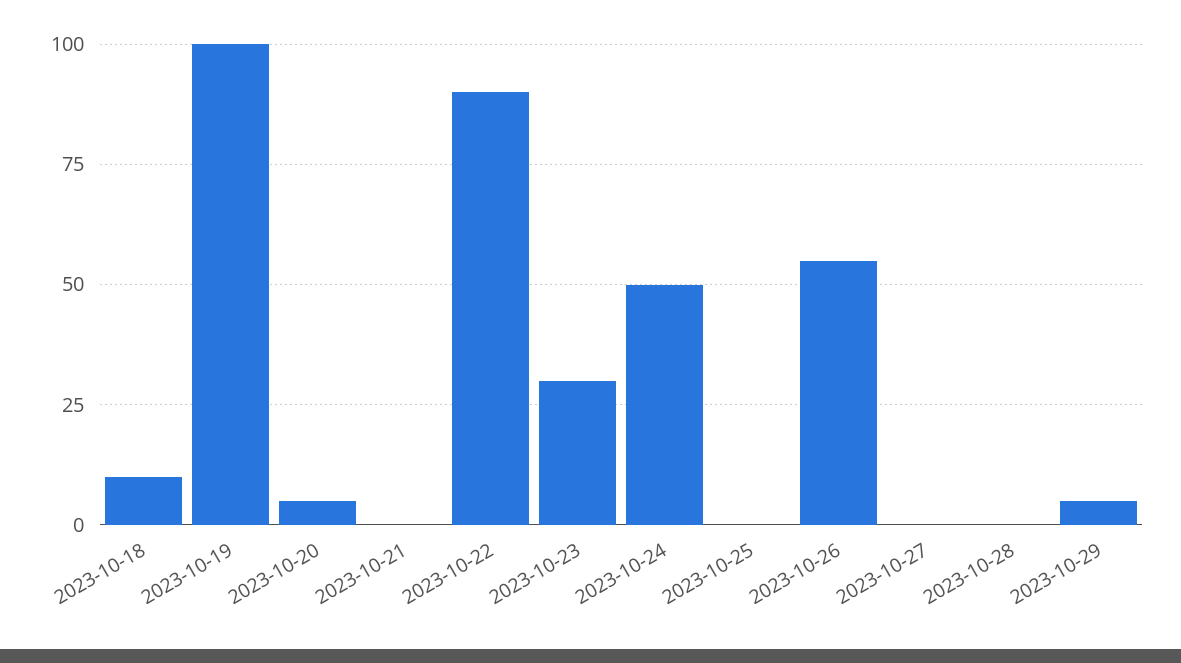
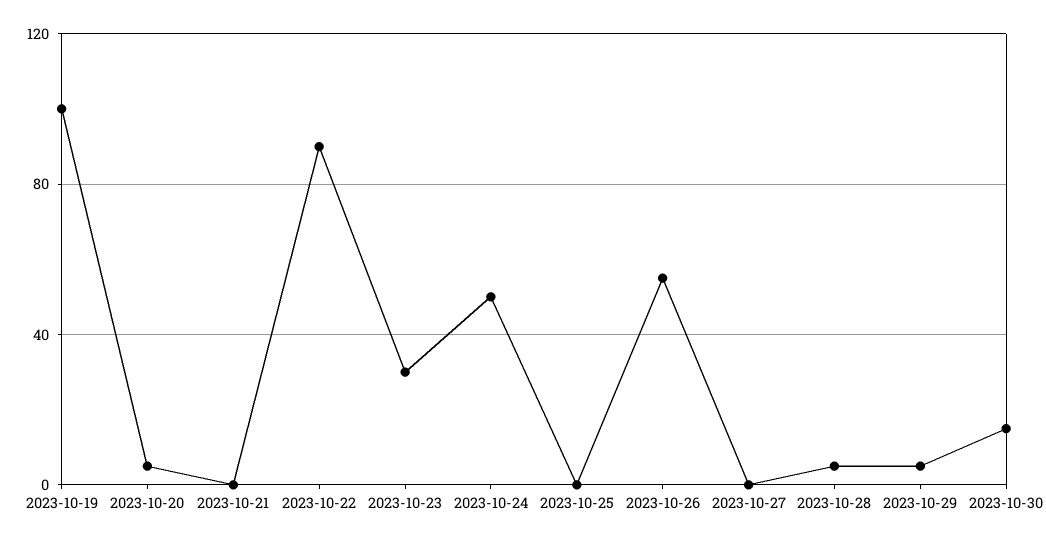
2023-10-18: 10 -> none
2023-10-28: 0 -> 5
2023-10-30: none -> 15

